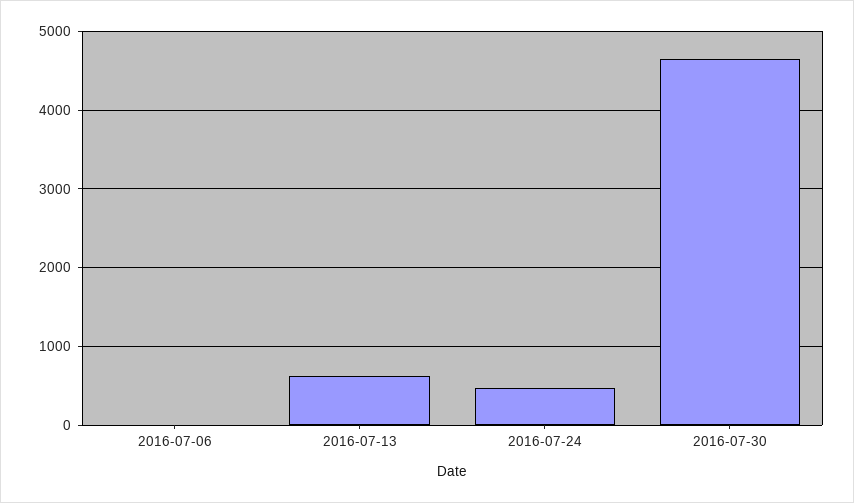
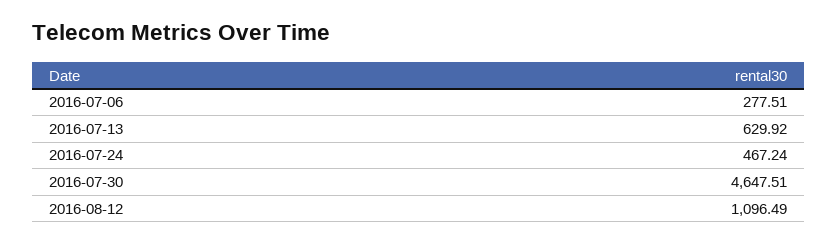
2016-07-06: 0 -> 277.51
2016-08-12: none -> 1096.49

